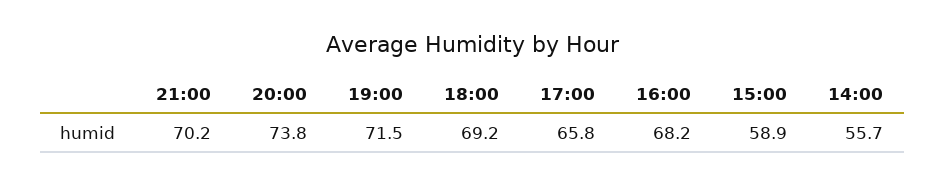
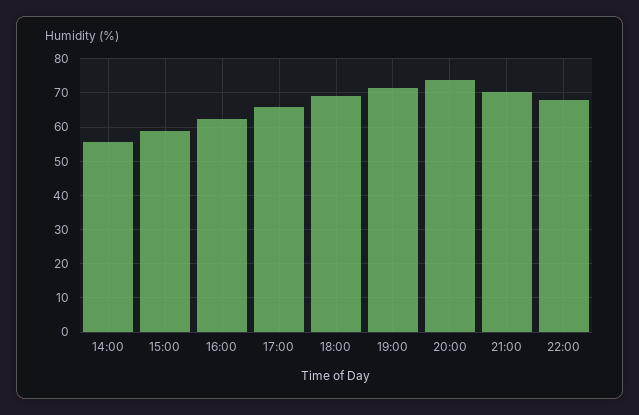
16:00: 68.2 -> 62
22:00: none -> 68

